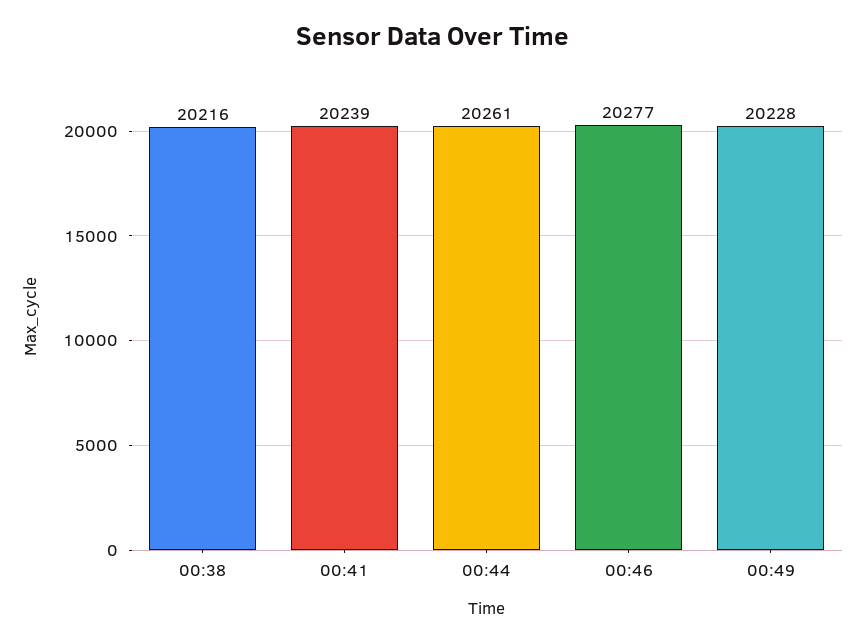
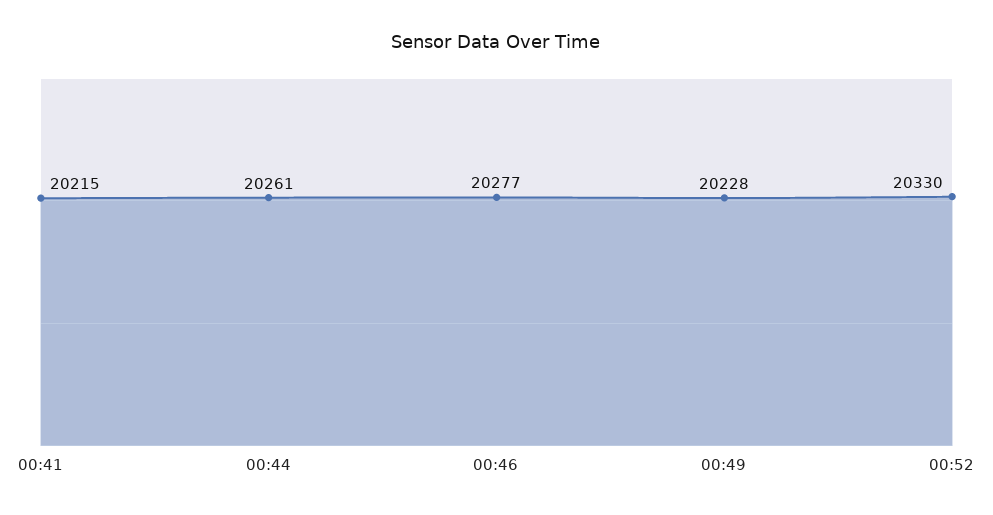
00:38: 20216 -> none
00:41: 20239 -> 20215
00:52: none -> 20330

